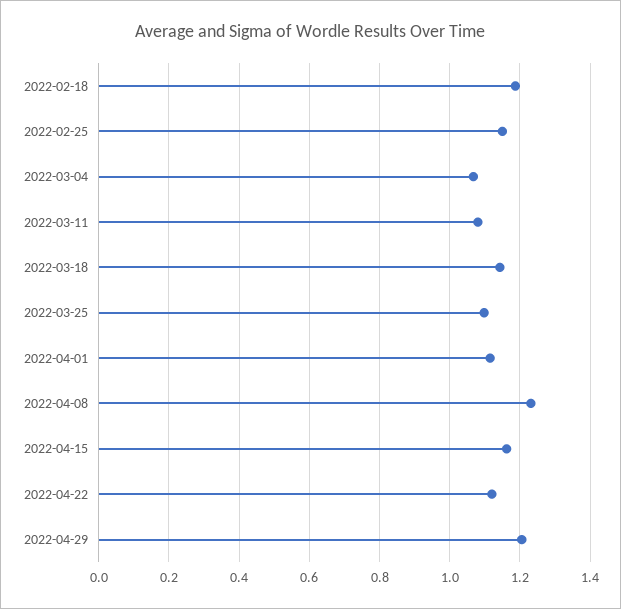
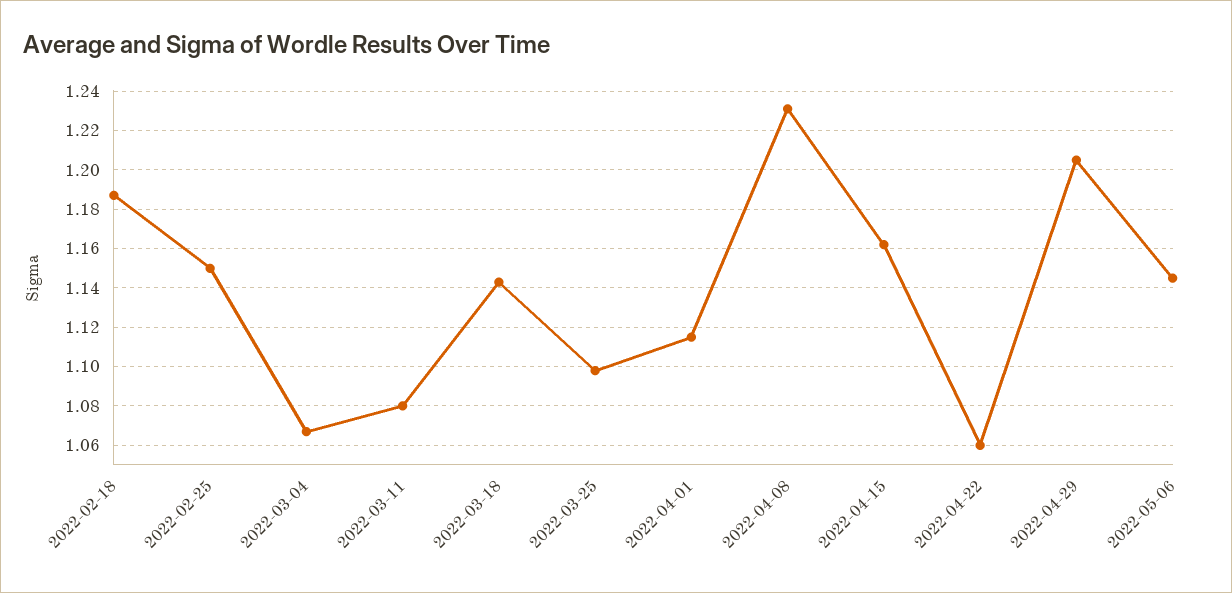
2022-04-22: 1.12 -> 1.06
2022-05-06: none -> 1.145

